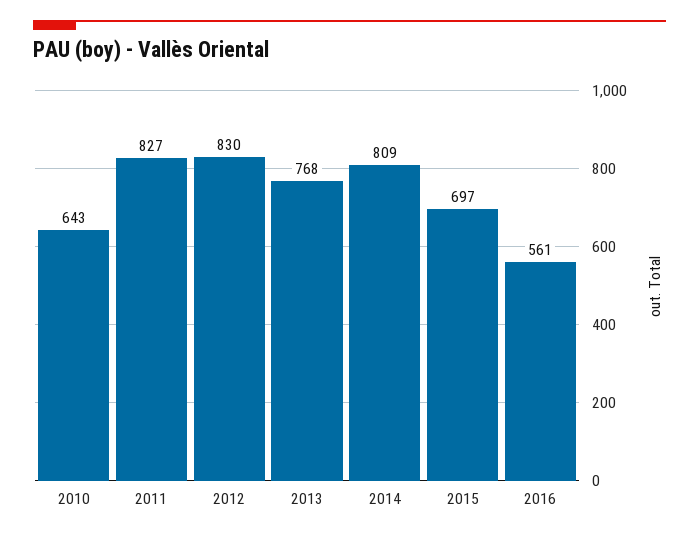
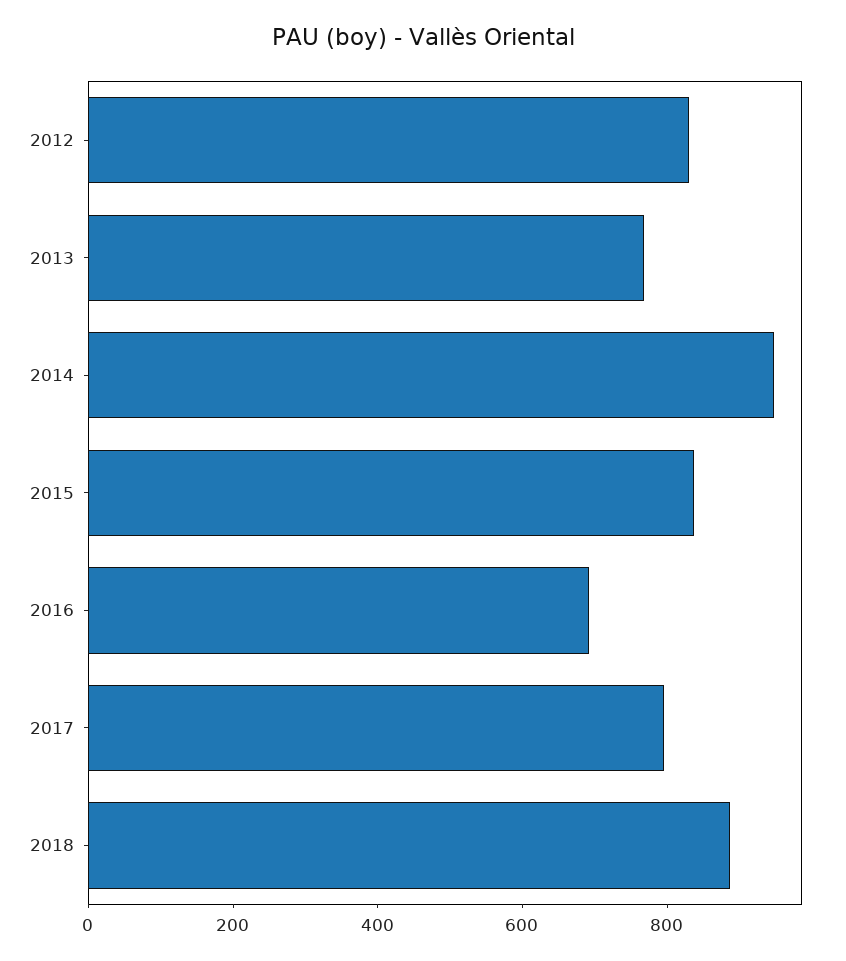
2010: 643 -> none
2011: 827 -> none
2014: 809 -> 950
2015: 697 -> 850
2016: 561 -> 700
2017: none -> 800
2018: none -> 900

